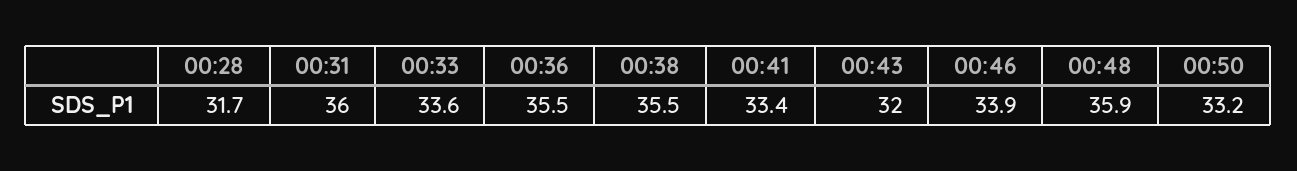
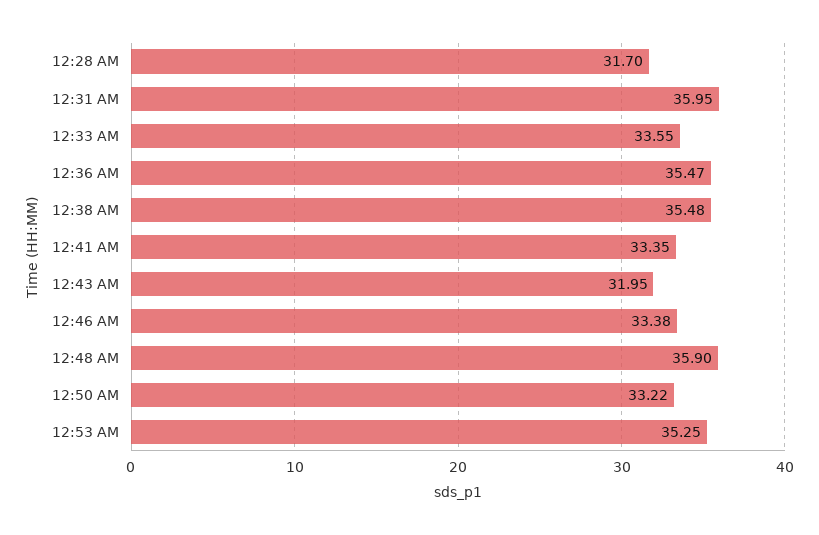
00:46: 33.9 -> 33.38
12:53 AM: none -> 35.25

